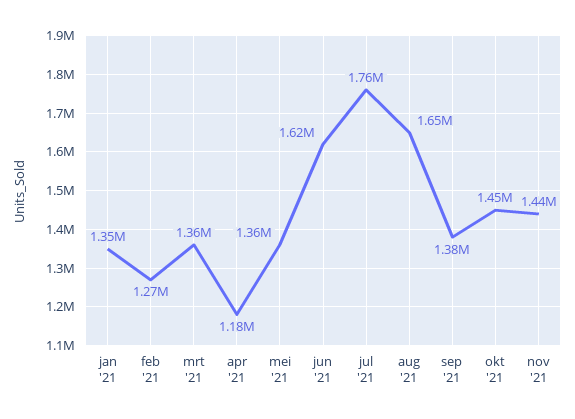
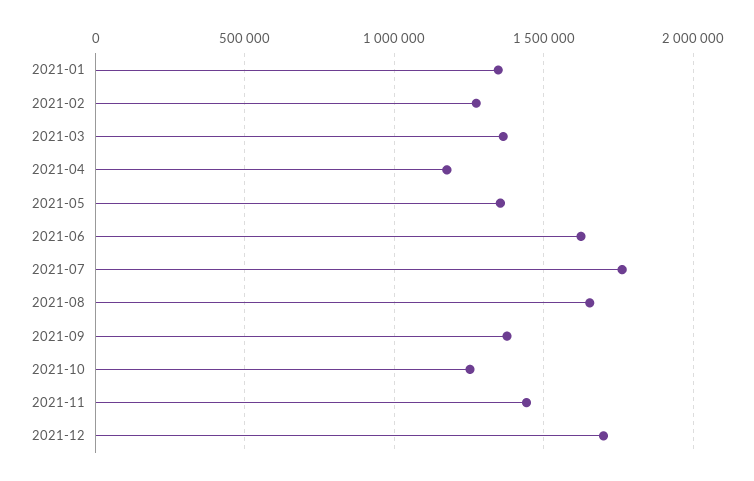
okt '21: 1450000 -> 1250000
2021-12: none -> 1700000

